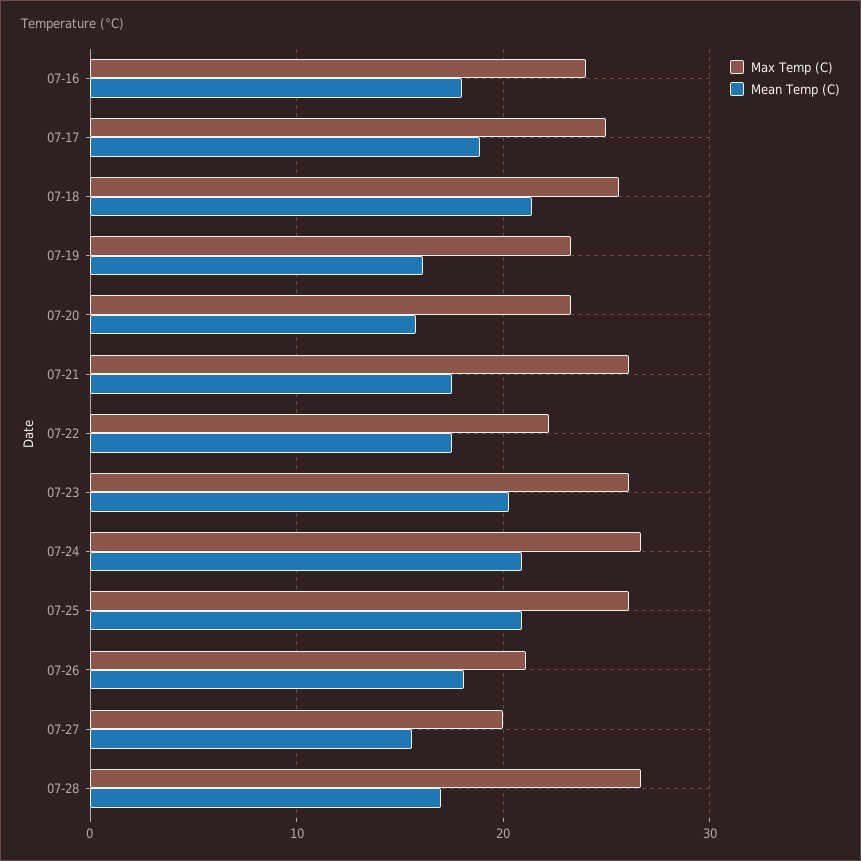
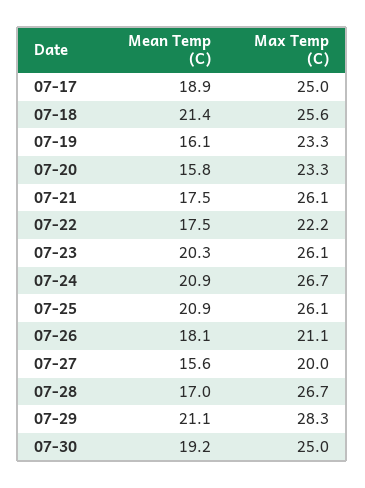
Max Temp (C), 07-16: 24 -> none
Mean Temp (C), 07-16: 18 -> none
Mean Temp (C), 07-29: none -> 21.1
Max Temp (C), 07-29: none -> 28.3
Mean Temp (C), 07-30: none -> 19.2
Max Temp (C), 07-30: none -> 25

